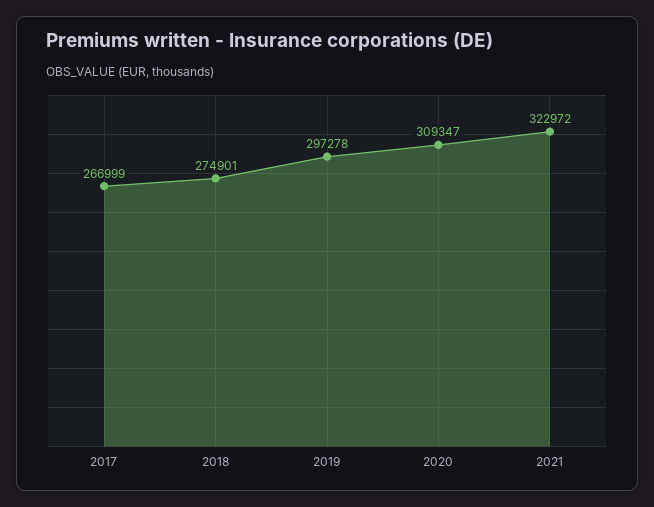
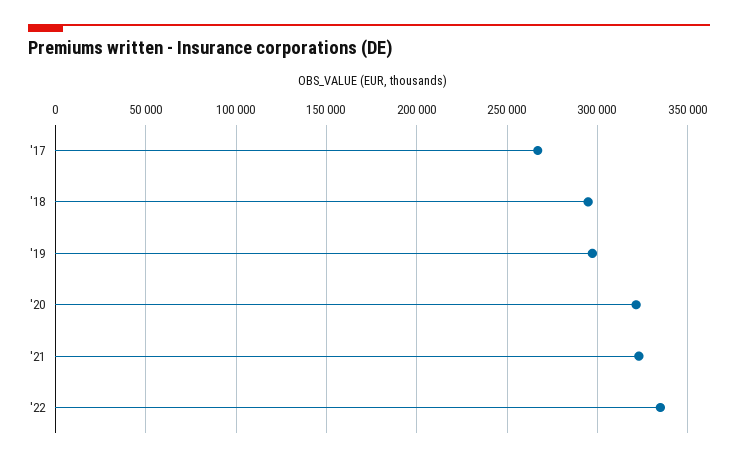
2018: 274901 -> 295000
2020: 309347 -> 320000
'22: none -> 335000

